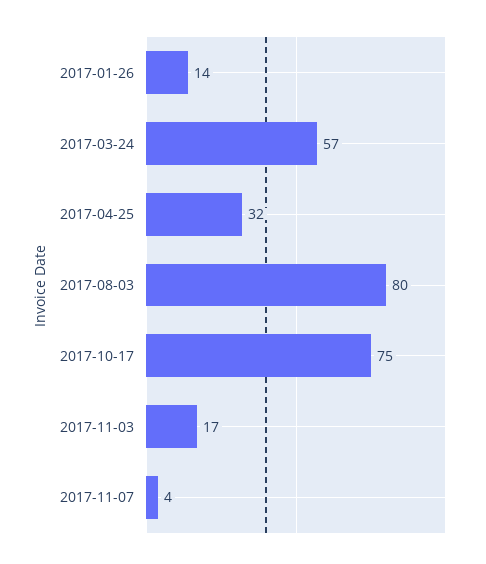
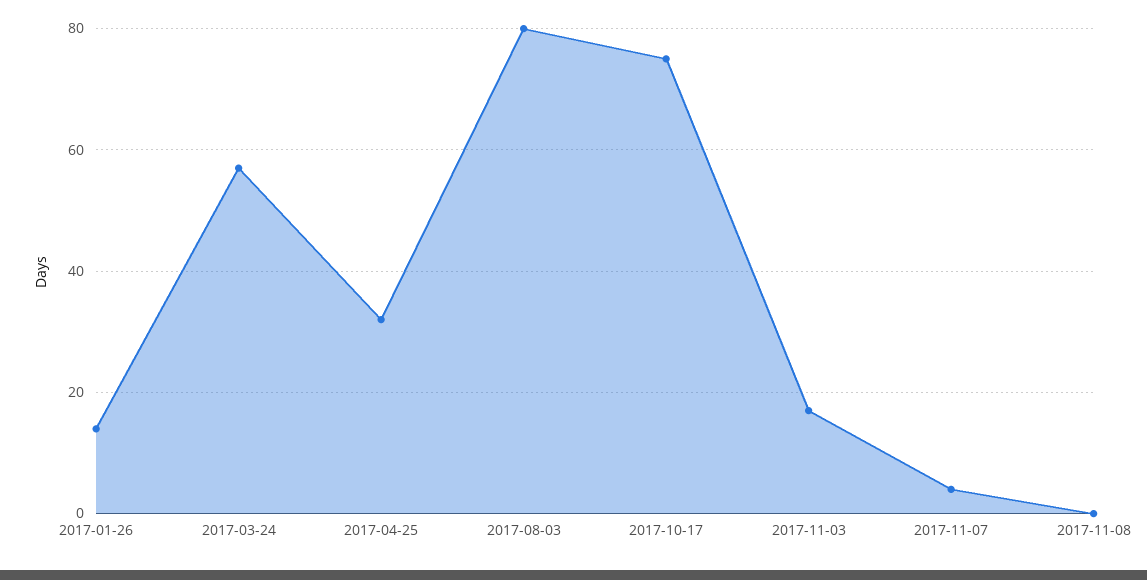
2017-11-08: none -> 0

